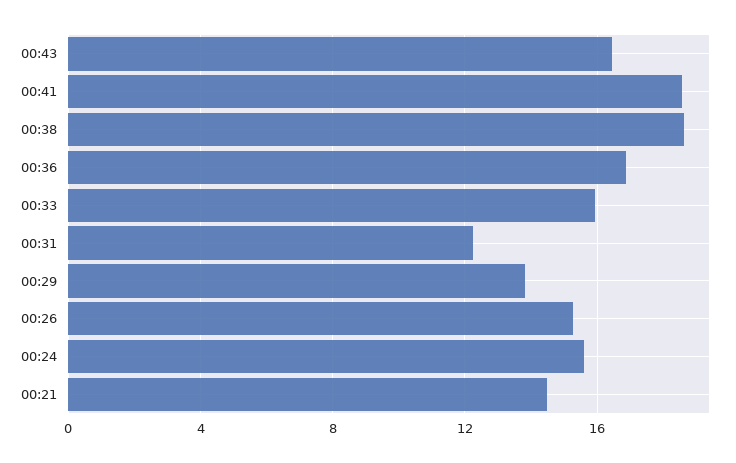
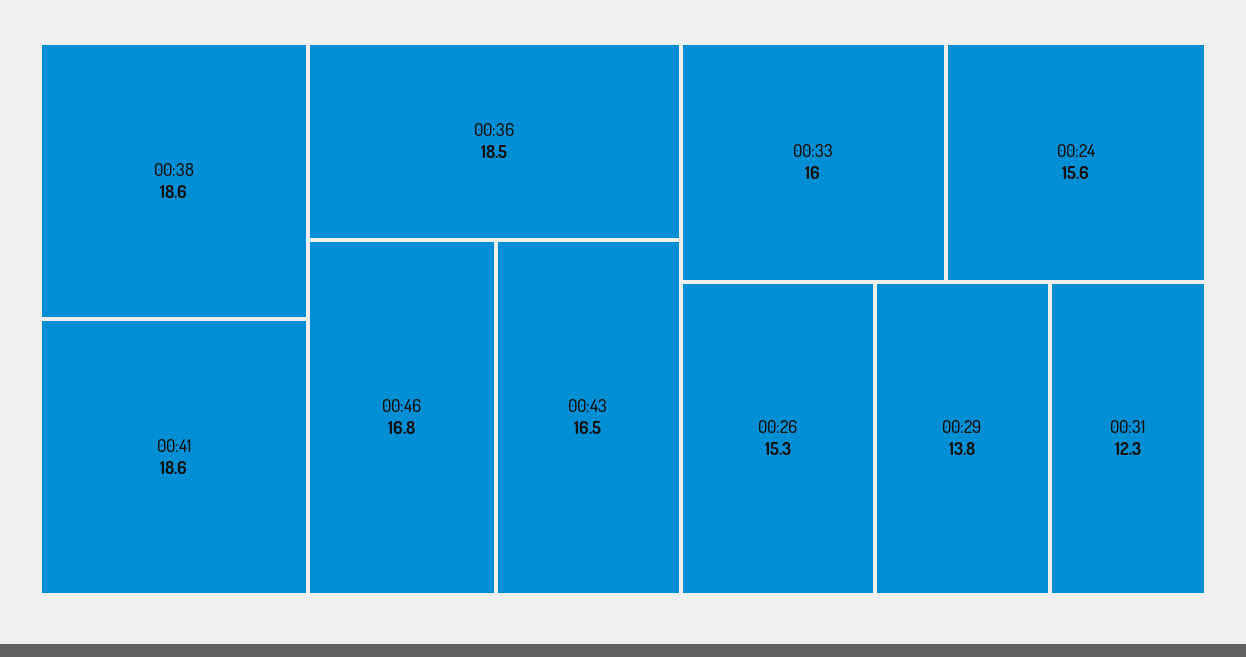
00:36: 17 -> 18.5
00:21: 14.5 -> none
00:46: none -> 16.8

